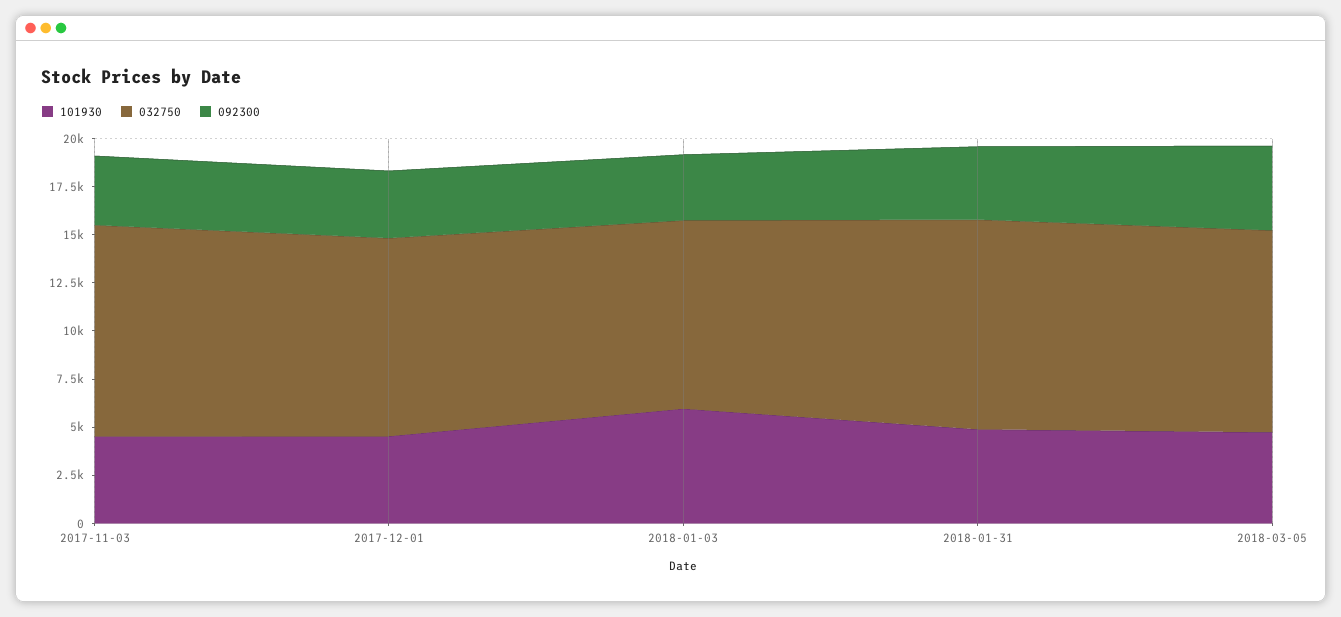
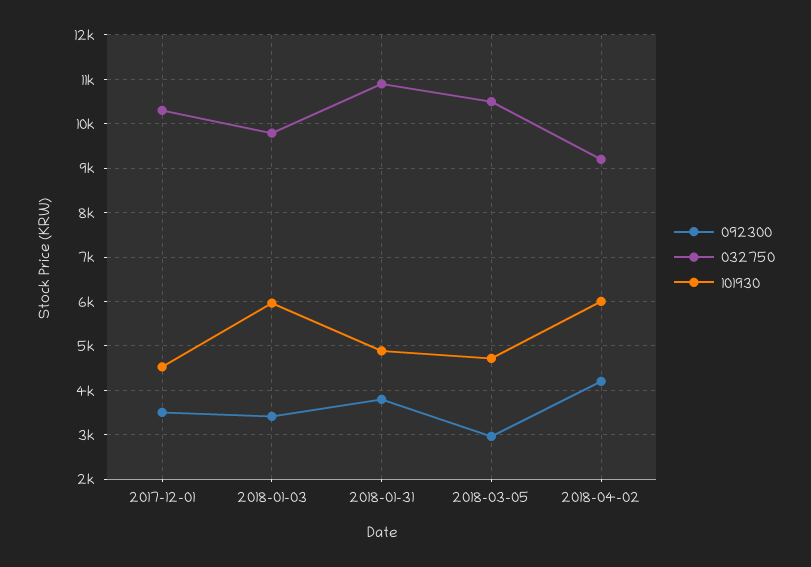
101930, 2017-11-03: 4500 -> none
032750, 2017-11-03: 11000 -> none
092300, 2017-11-03: 3500 -> none
092300, 2018-03-05: 4500 -> 3000
092300, 2018-04-02: none -> 4200
032750, 2018-04-02: none -> 9200
101930, 2018-04-02: none -> 6000

